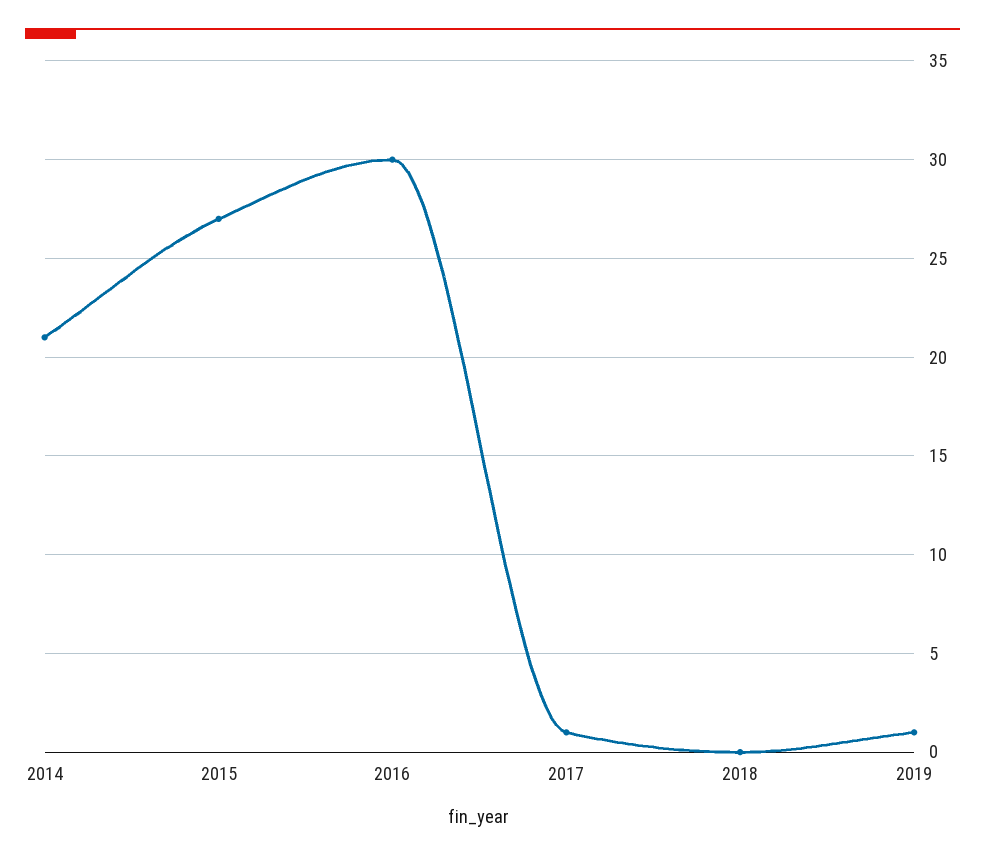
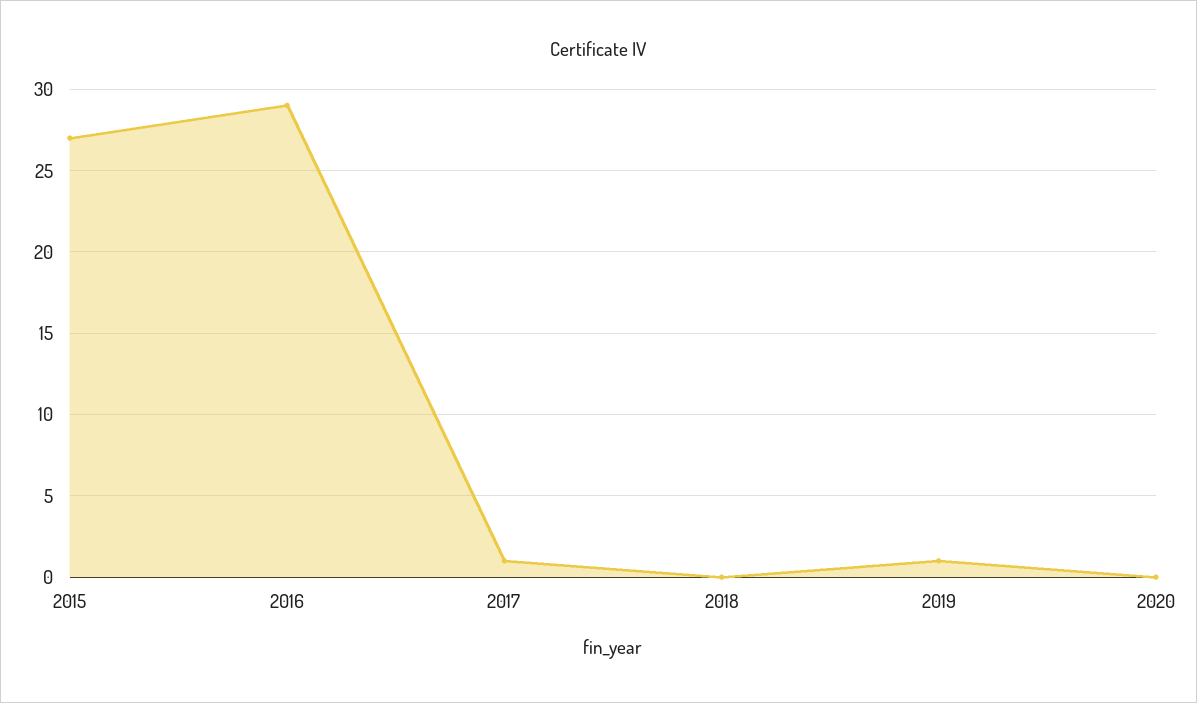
2014: 21 -> none
2016: 30 -> 29
2020: none -> 0

